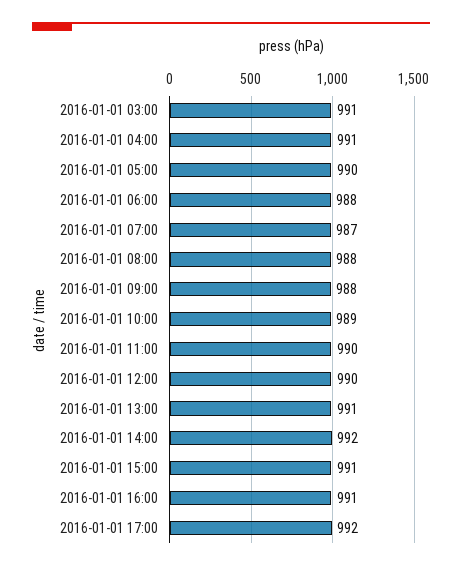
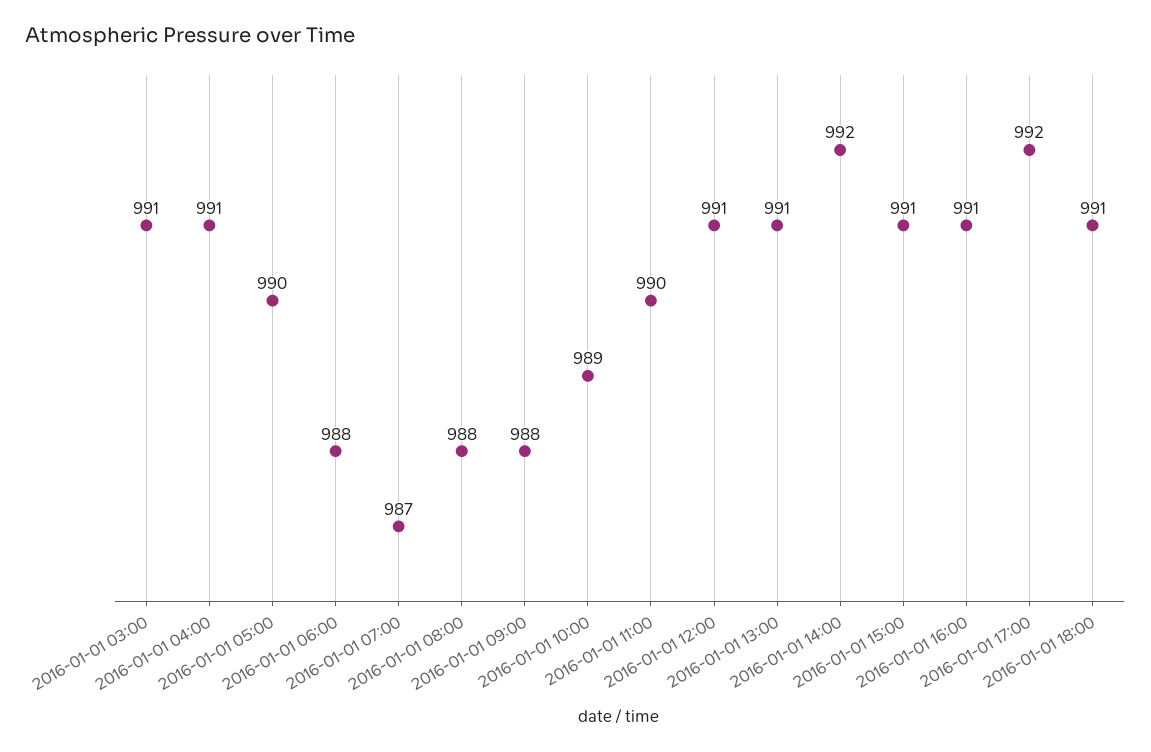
2016-01-01 12:00: 990 -> 991
2016-01-01 18:00: none -> 991

